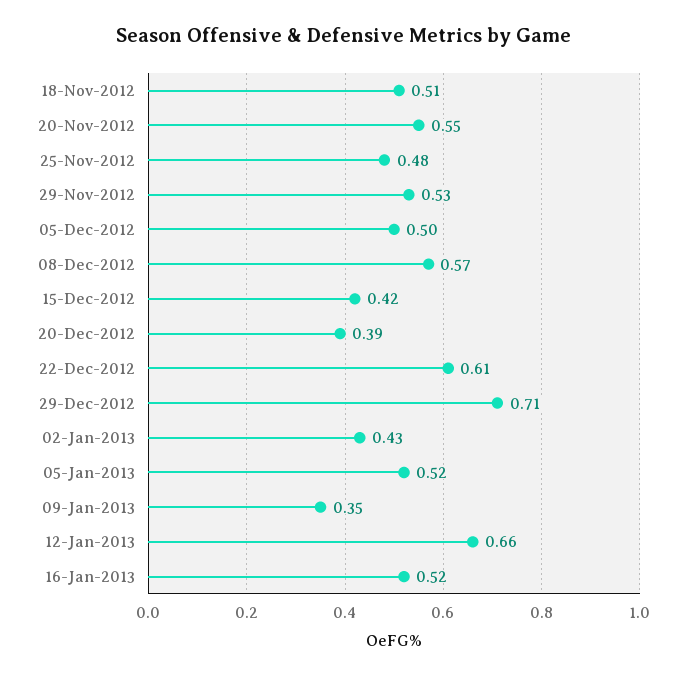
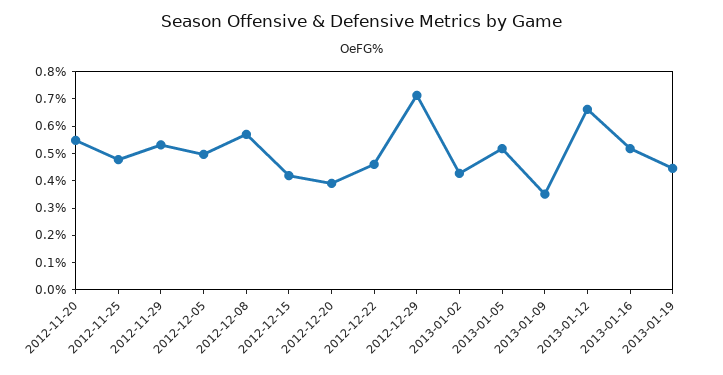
18-Nov-2012: 0.51 -> none
22-Dec-2012: 0.61 -> 0.45
2013-01-19: none -> 0.45

